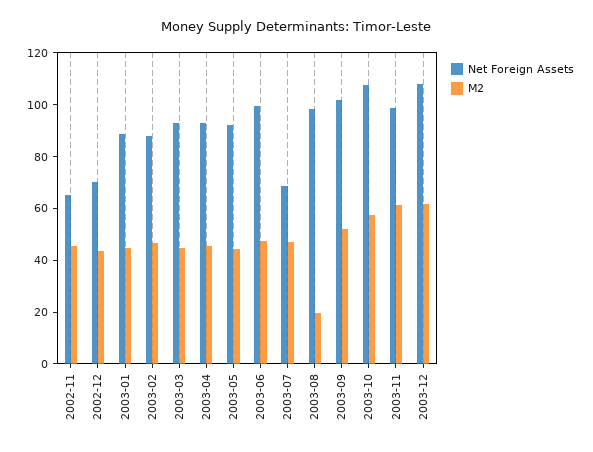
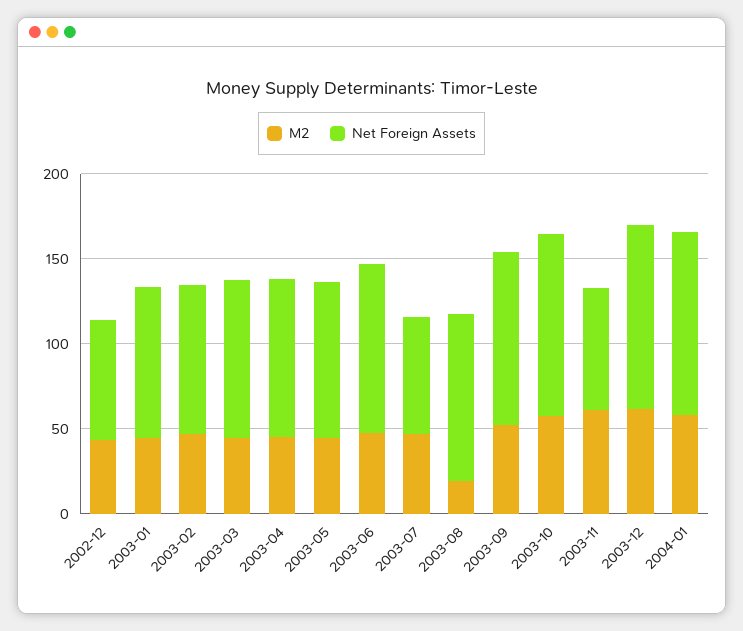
Net Foreign Assets, 2002-11: 65 -> none
M2, 2002-11: 45 -> none
Net Foreign Assets, 2003-11: 100 -> 70
M2, 2004-01: none -> 60
Net Foreign Assets, 2004-01: none -> 110

